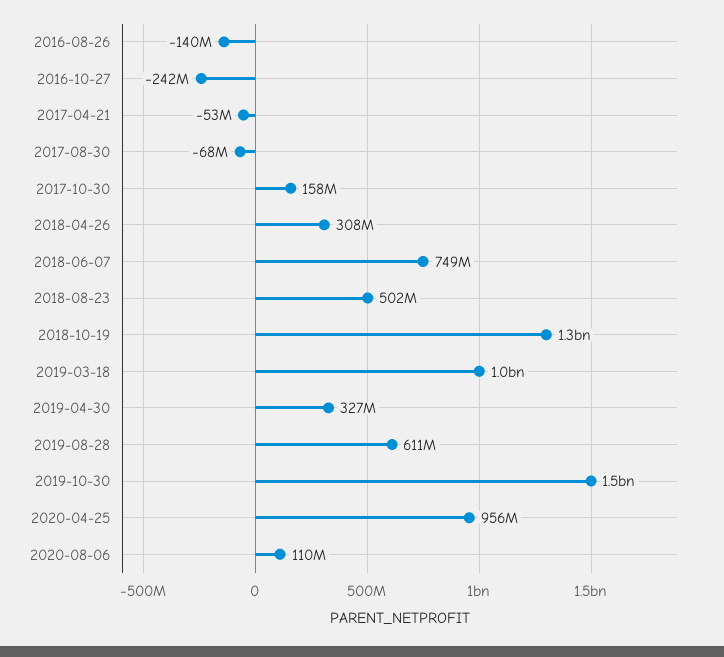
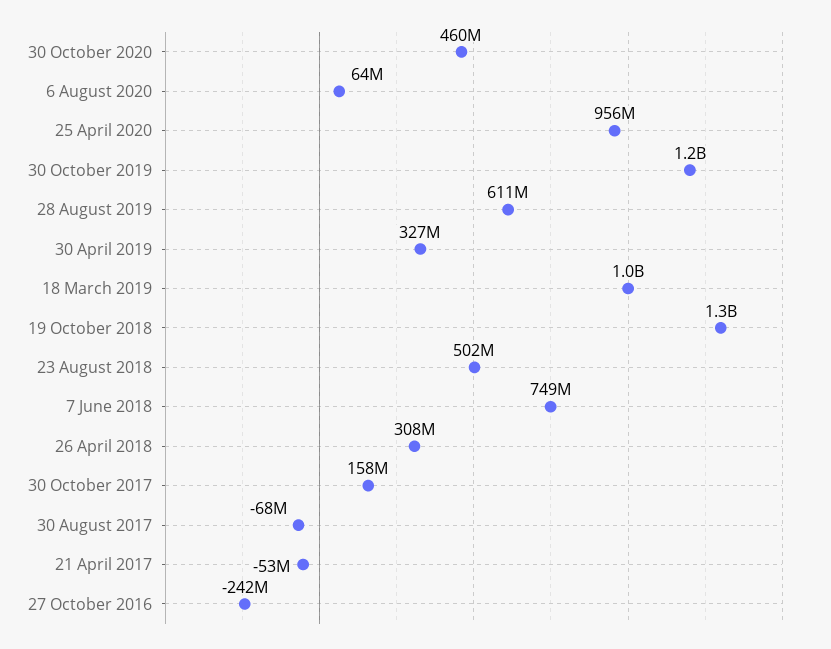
2016-08-26: -140000000 -> none
2019-10-30: 1500000000 -> 1200000000
2020-08-06: 110000000 -> 64000000
30 October 2020: none -> 460000000

